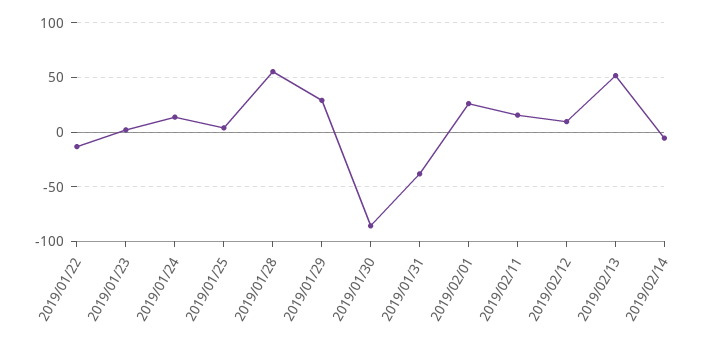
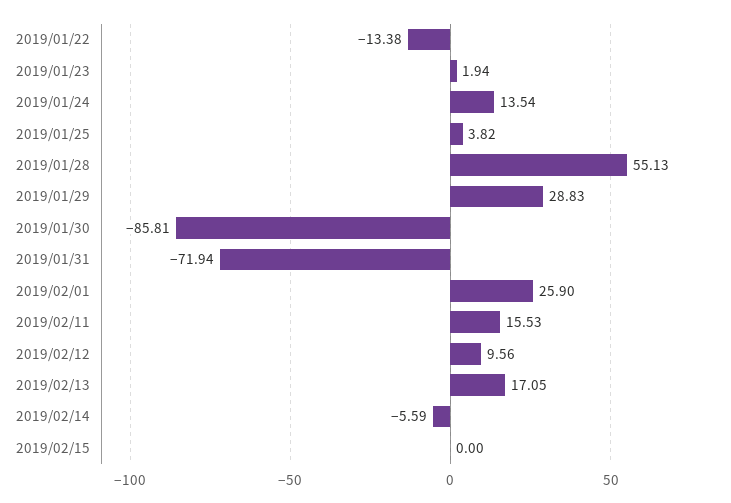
2019/01/31: -40 -> -71.94
2019/02/13: 50 -> 17.05
2019/02/15: none -> 0

